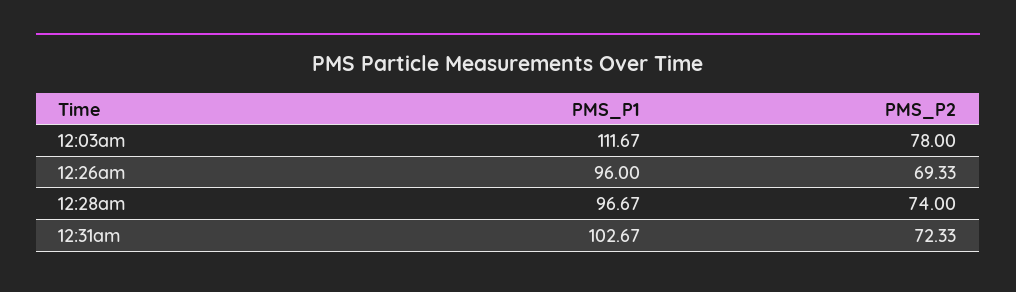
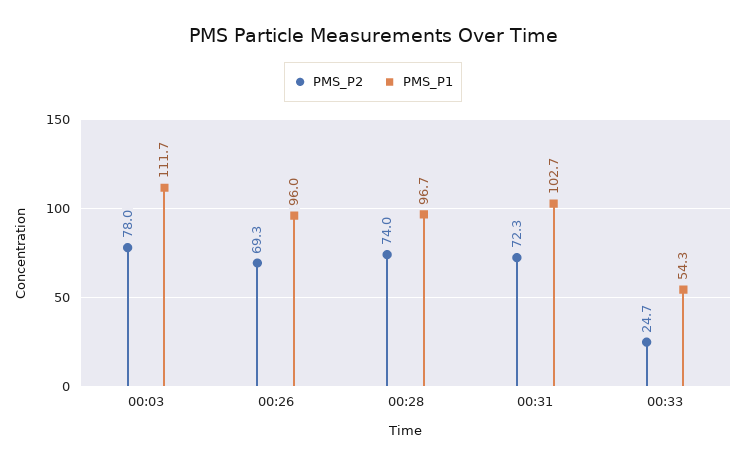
PMS_P2, 00:33: none -> 24.7
PMS_P1, 00:33: none -> 54.3

